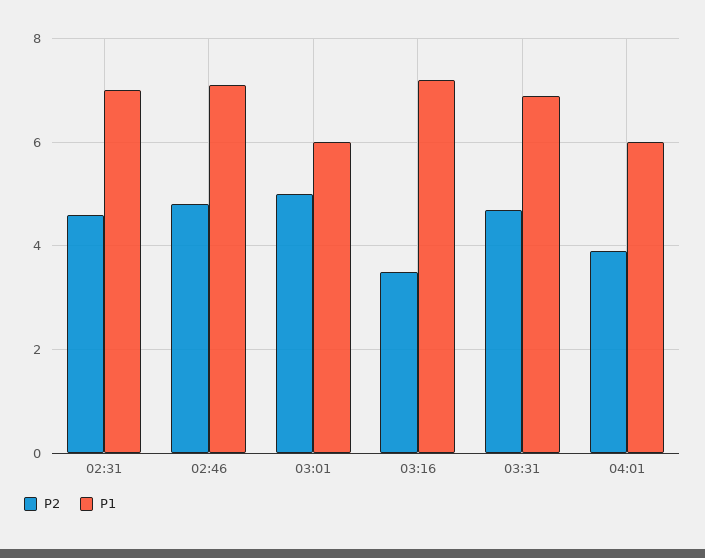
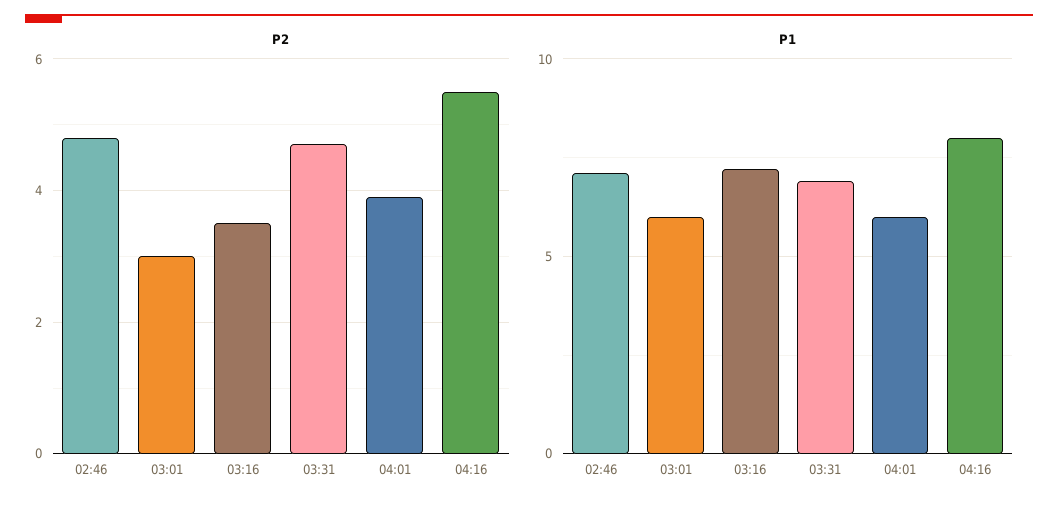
P2, 02:31: 4.5 -> none
P1, 02:31: 7 -> none
P2, 03:01: 5 -> 3
P2, 04:16: none -> 5.5
P1, 04:16: none -> 8

